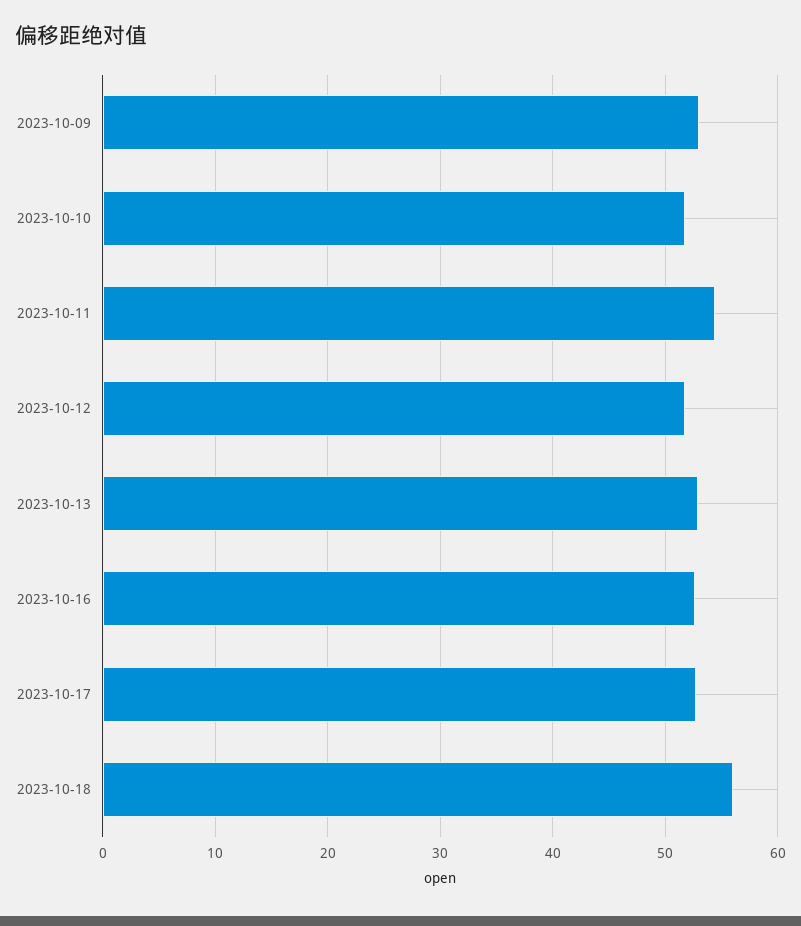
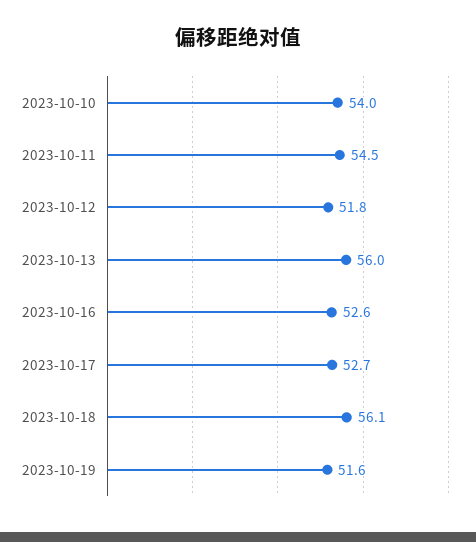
2023-10-09: 53 -> none
2023-10-10: 52 -> 54
2023-10-13: 53 -> 56
2023-10-19: none -> 51.6

